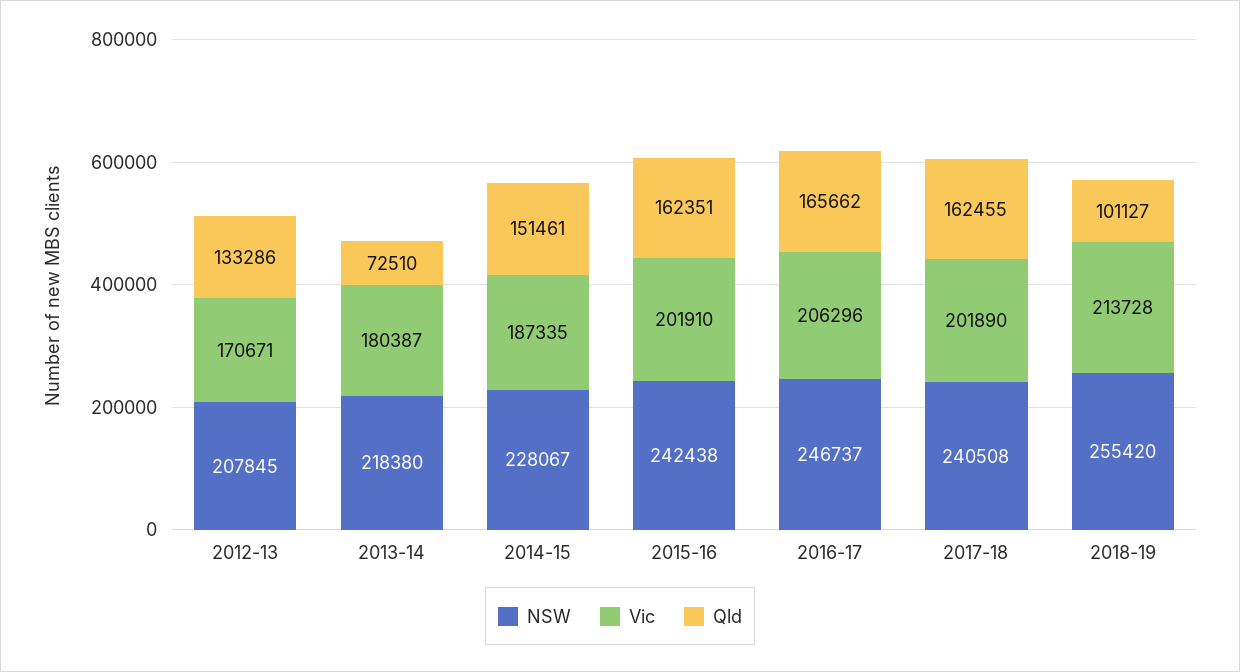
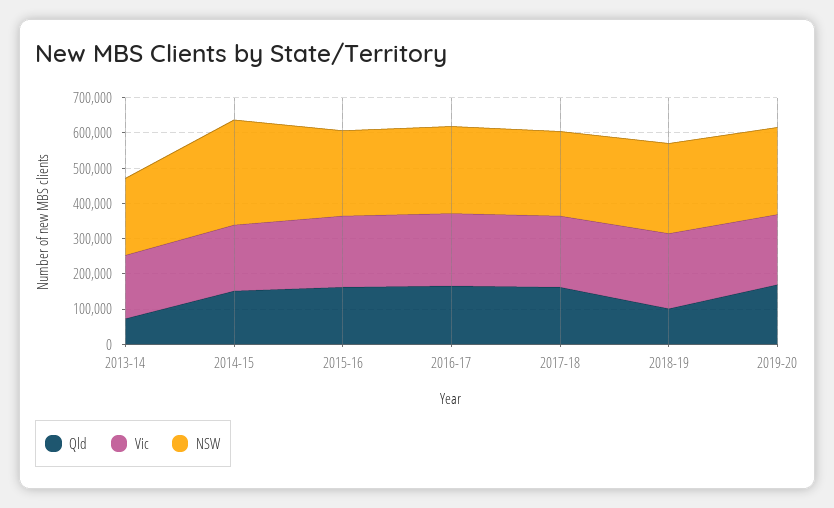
NSW, 2012-13: 207845 -> none
Vic, 2012-13: 170671 -> none
Qld, 2012-13: 133286 -> none
NSW, 2014-15: 228067 -> 300000
Qld, 2019-20: none -> 175000
Vic, 2019-20: none -> 200000
NSW, 2019-20: none -> 250000

